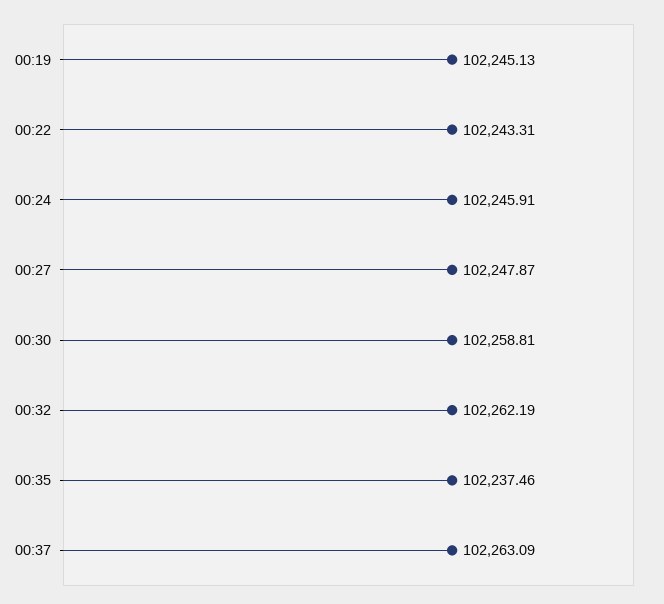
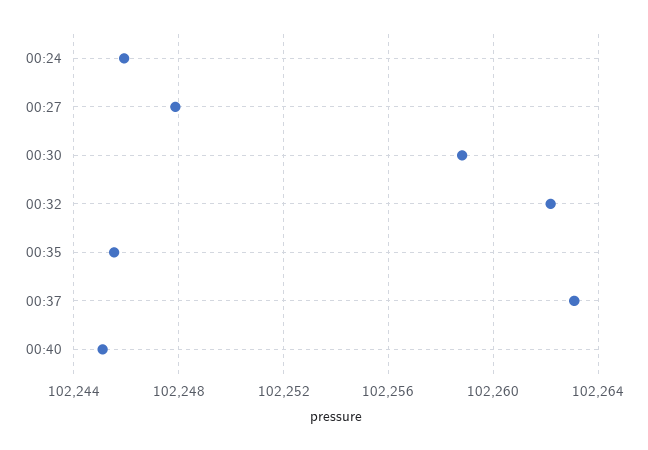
00:19: 102245.13 -> none
00:22: 102243.31 -> none
00:35: 102237.46 -> 102245.5
00:40: none -> 102245

